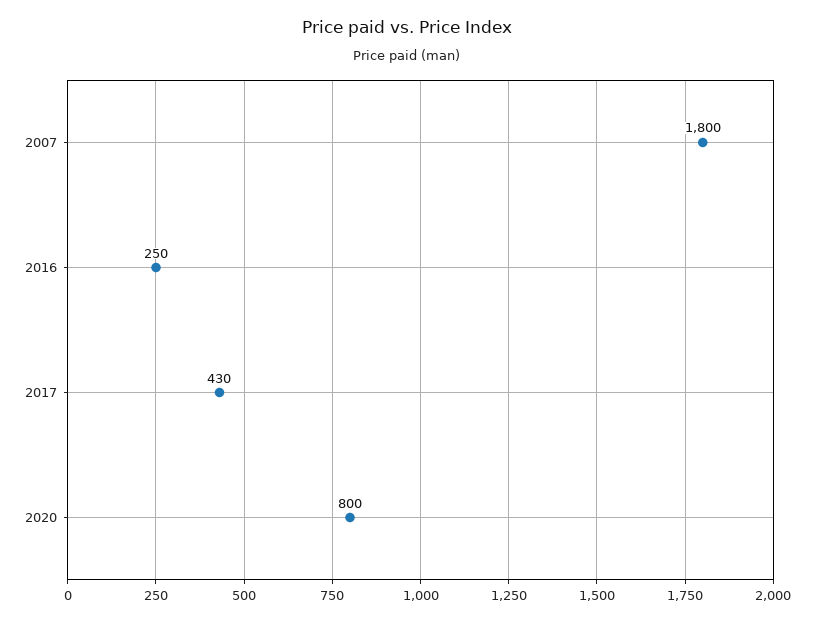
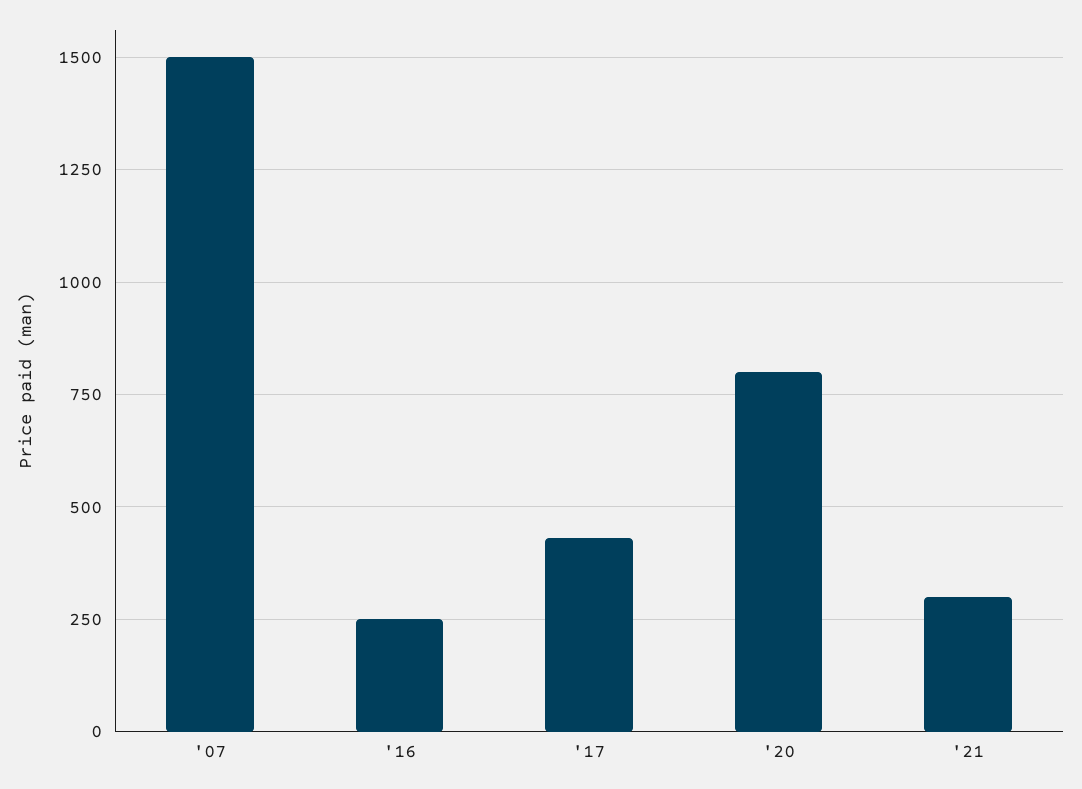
2007: 1800 -> 1500
'21: none -> 300

